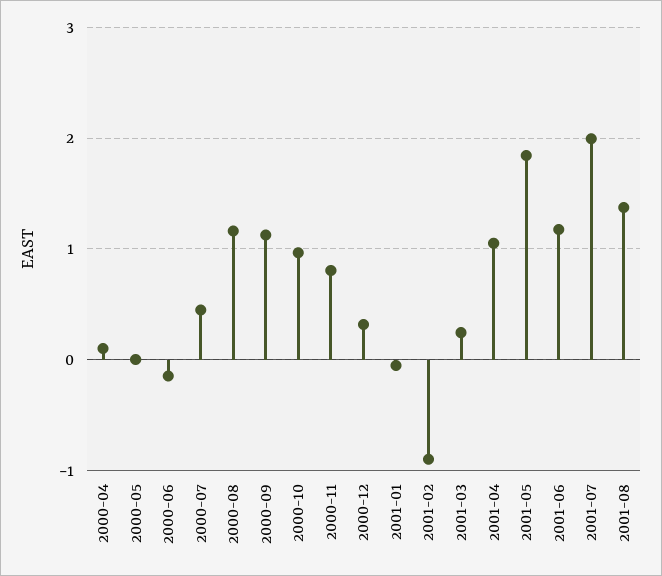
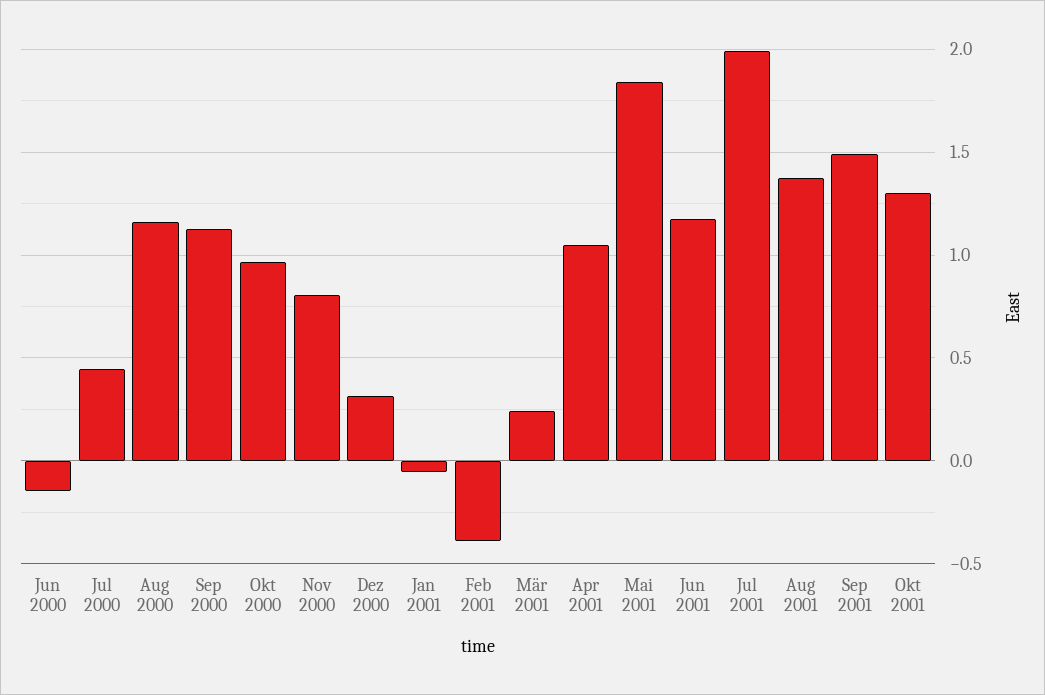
2000-04: 0.1 -> none
2000-05: 0 -> none
2001-02: -0.9 -> -0.4
Sep 2001: none -> 1.5
Okt 2001: none -> 1.3

